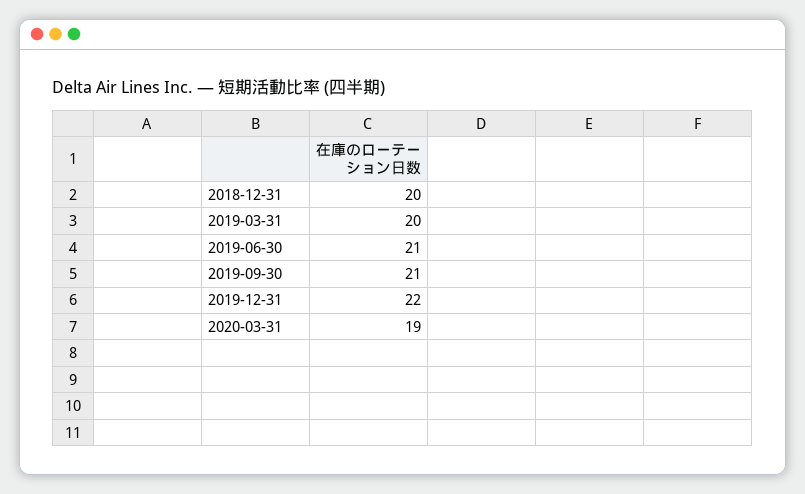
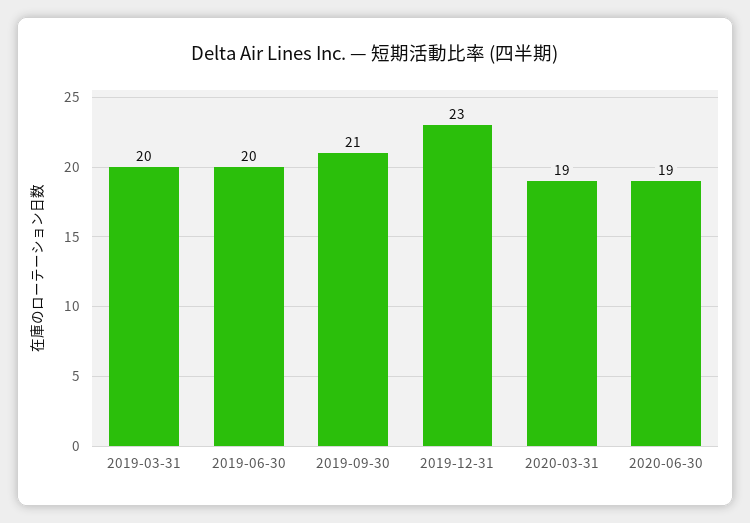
2018-12-31: 20 -> none
2019-06-30: 21 -> 20
2019-12-31: 22 -> 23
2020-06-30: none -> 19

